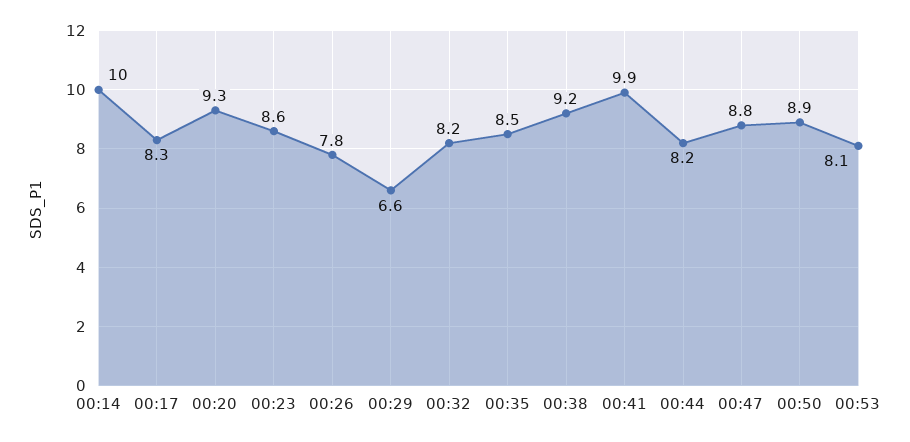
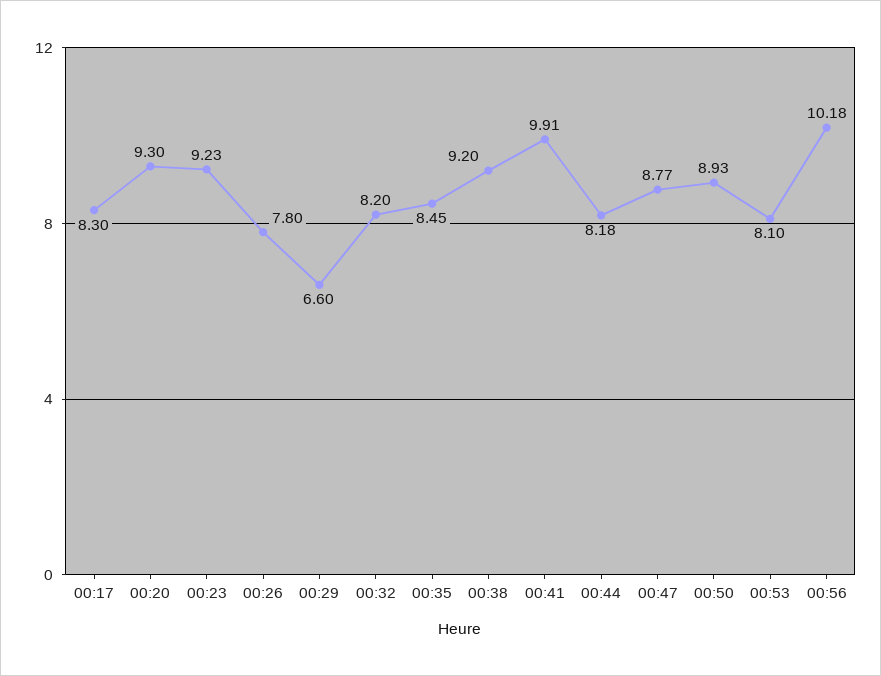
00:14: 10 -> none
00:23: 8.6 -> 9.23
00:56: none -> 10.18

